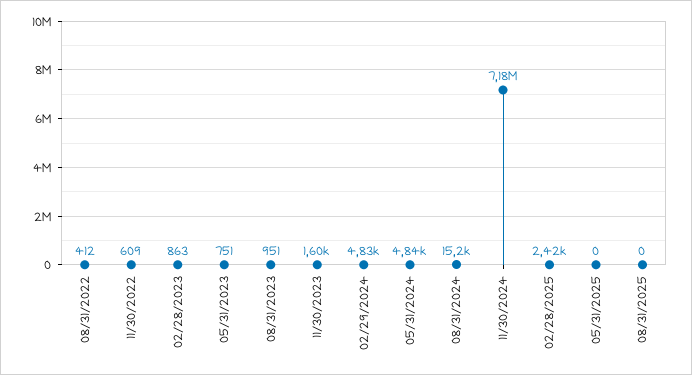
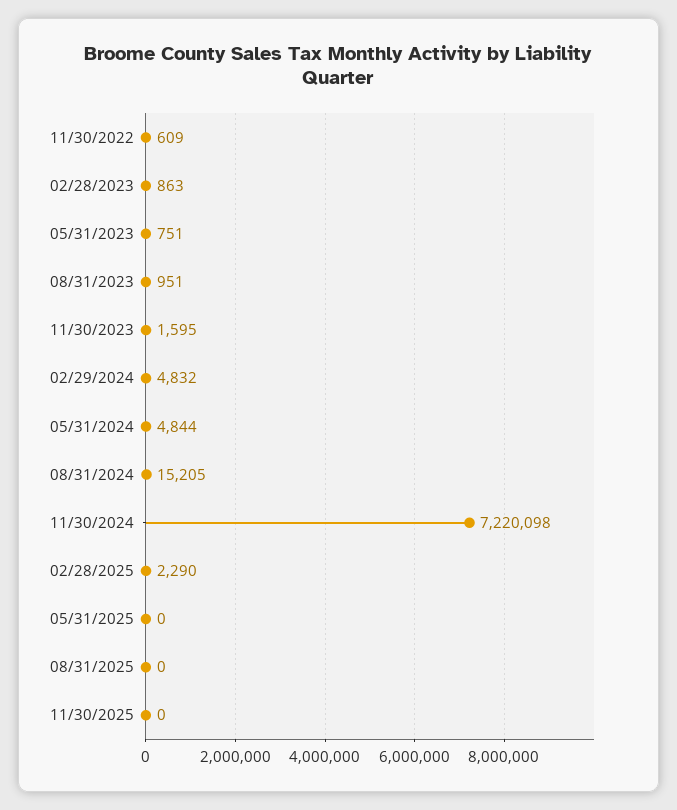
08/31/2022: 412 -> none
11/30/2024: 7180000 -> 7220098
02/28/2025: 2420 -> 2290
11/30/2025: none -> 0

